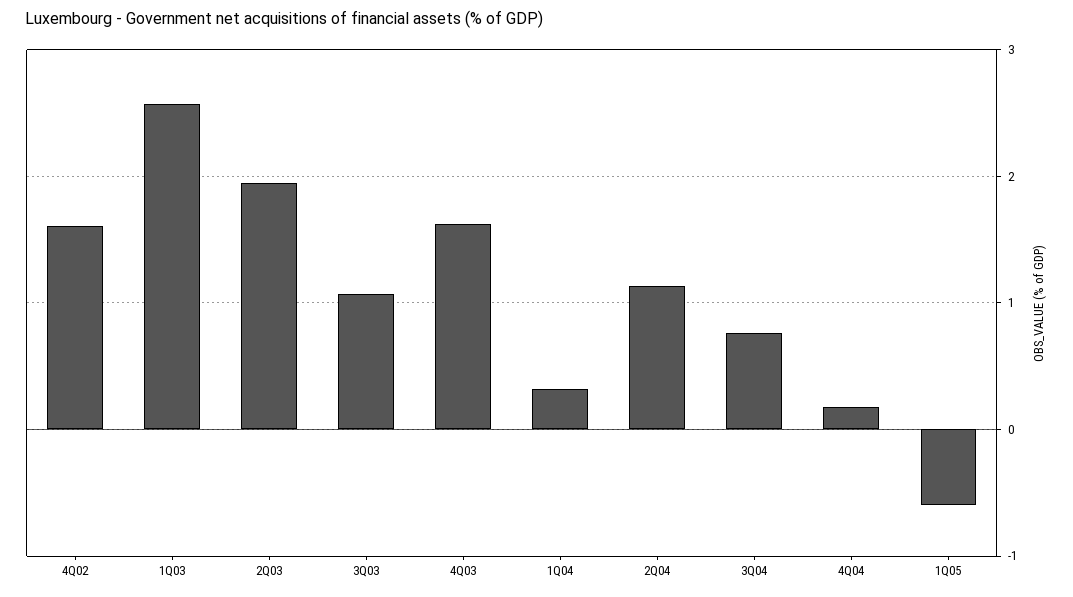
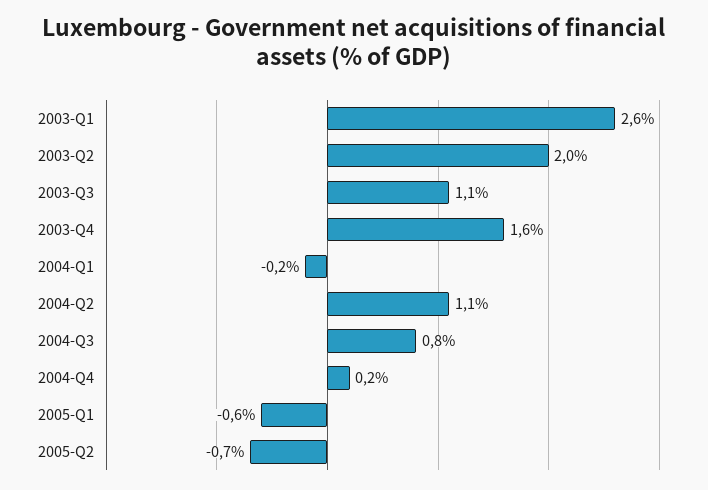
4Q02: 1.6 -> none
1Q04: 0.3 -> -0.2
2005-Q2: none -> -0.7

